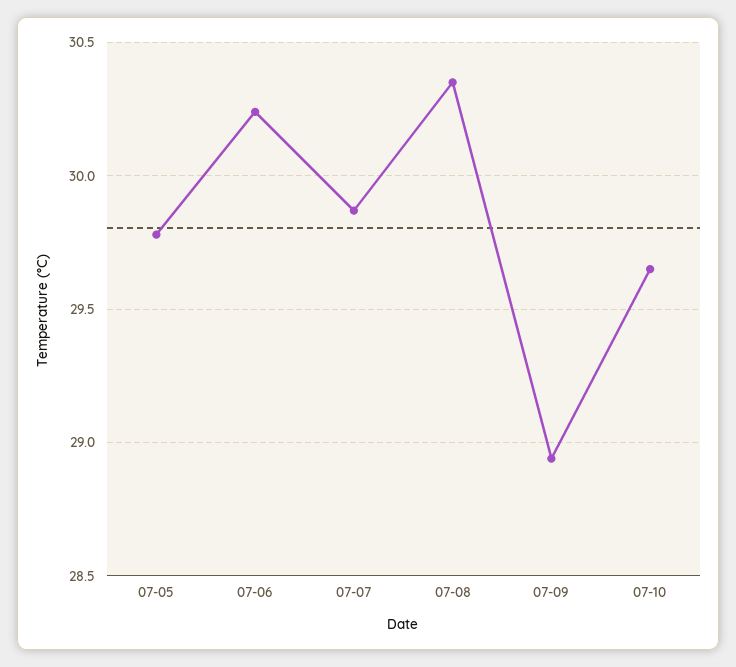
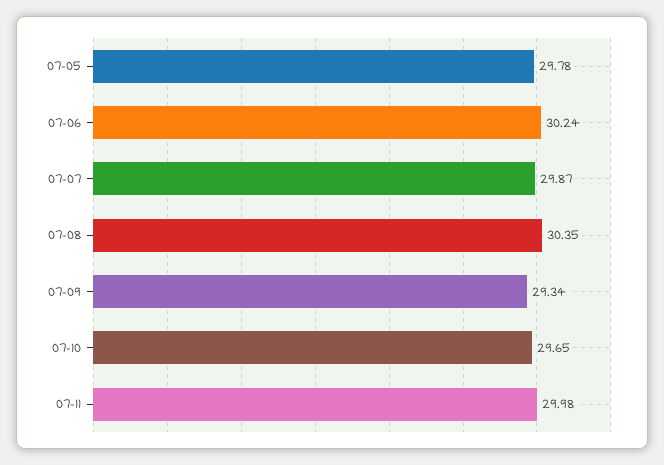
07-09: 28.95 -> 29.34
07-11: none -> 29.98

